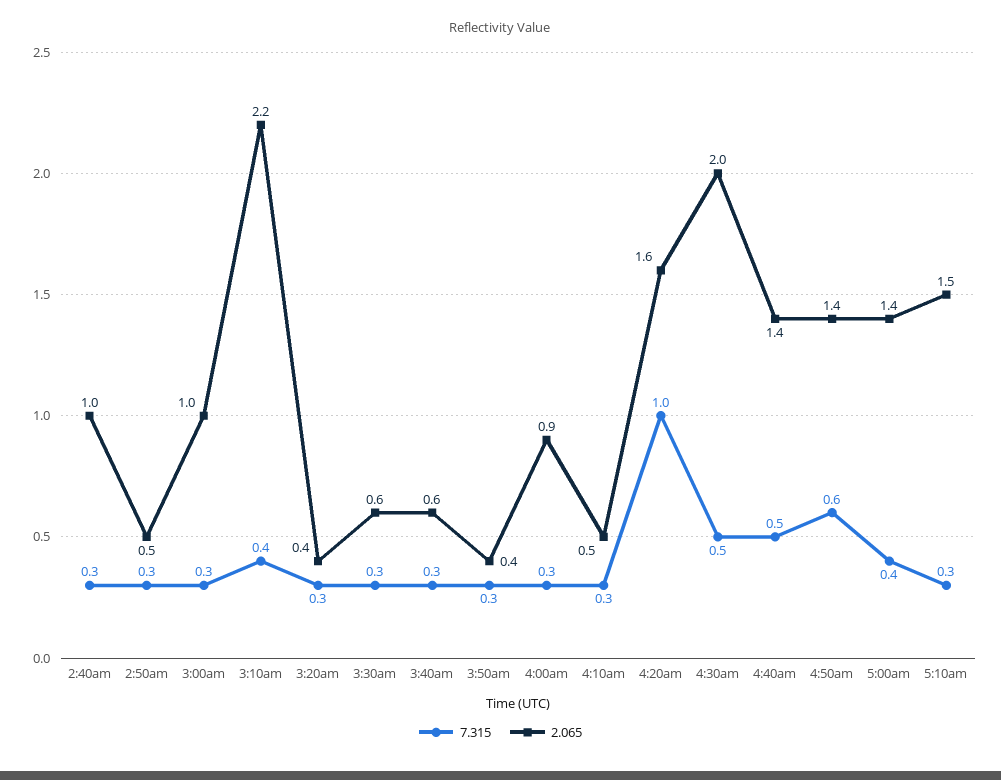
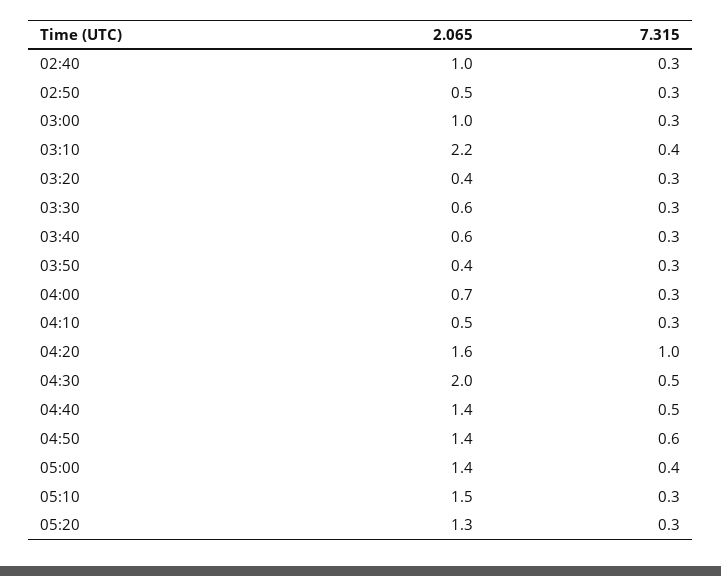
2.065, 4:00am: 0.9 -> 0.7
2.065, 05:20: none -> 1.3
7.315, 05:20: none -> 0.3

